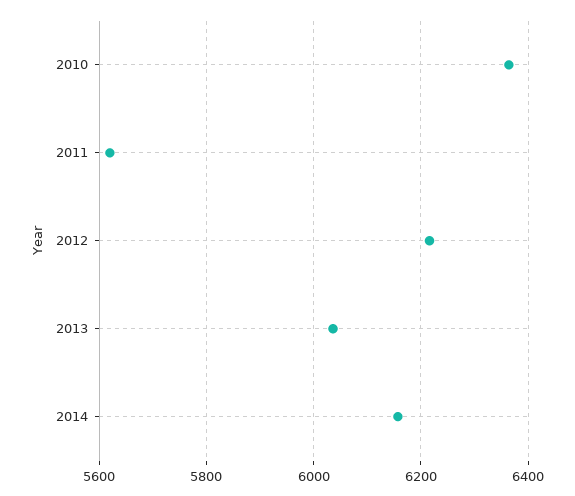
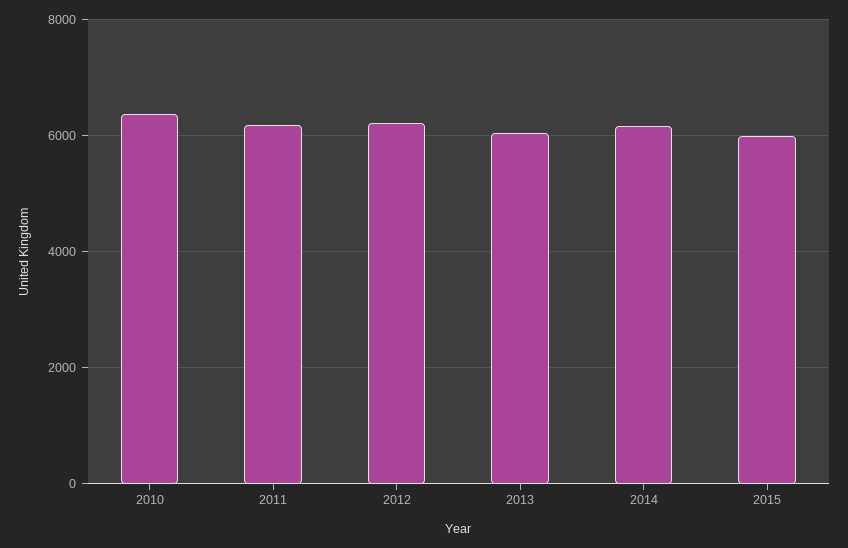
2011: 5620 -> 6200
2015: none -> 6000

